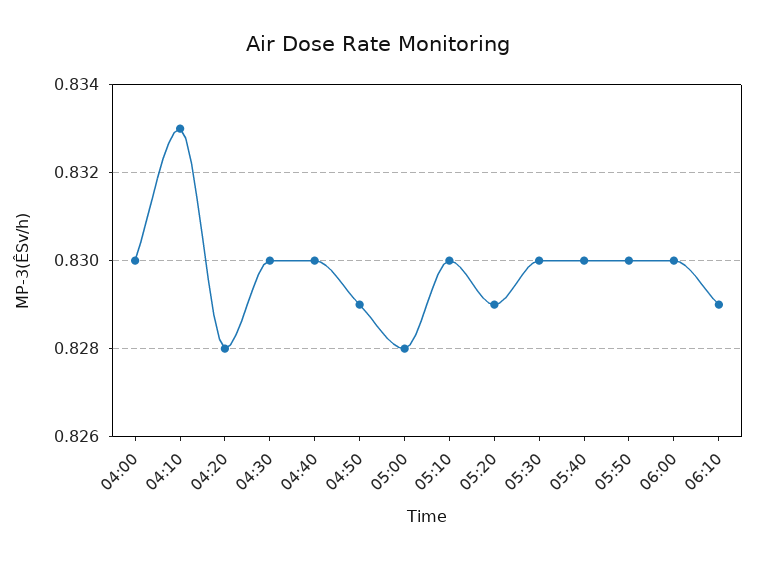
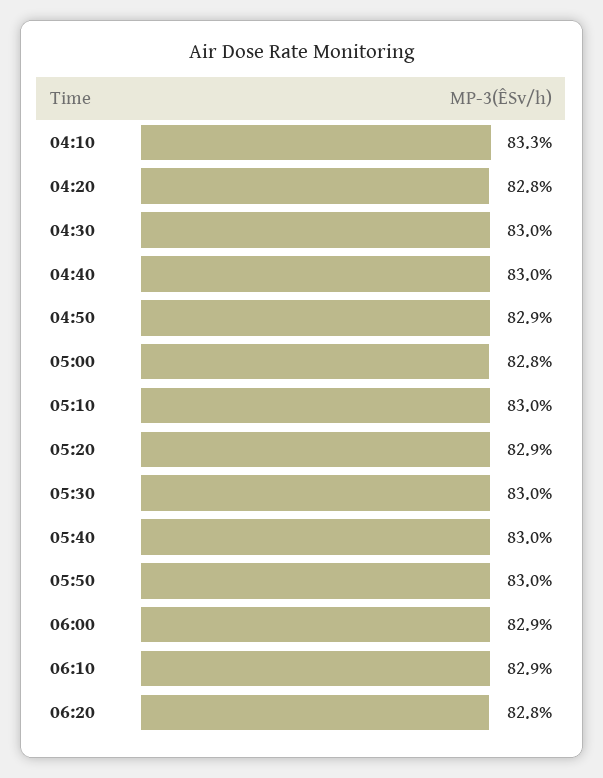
04:00: 0.83 -> none
06:00: 0.83 -> 0.829
06:20: none -> 0.828

